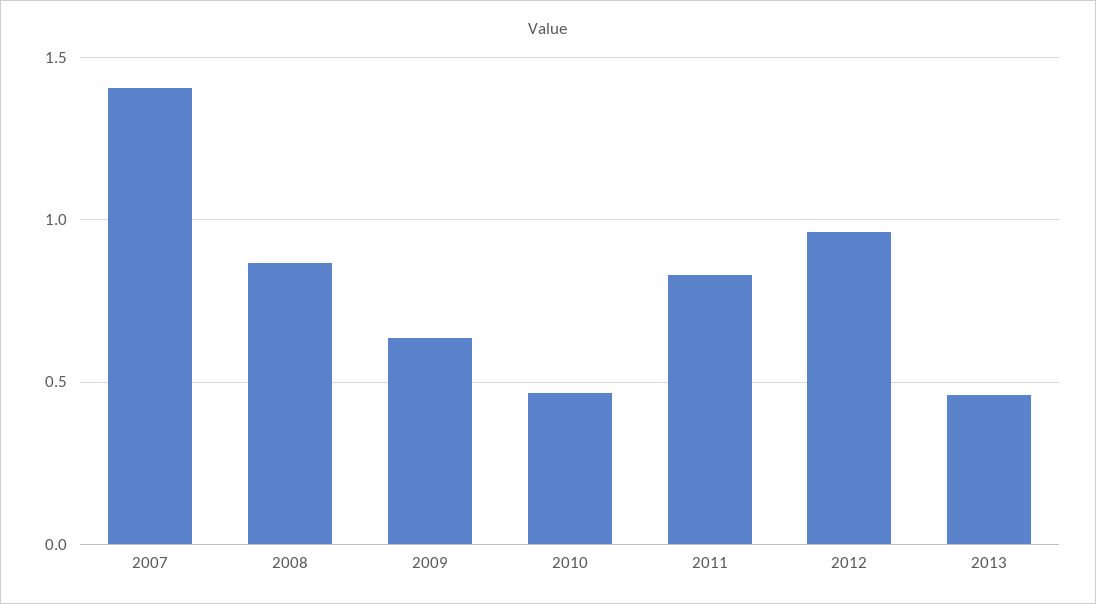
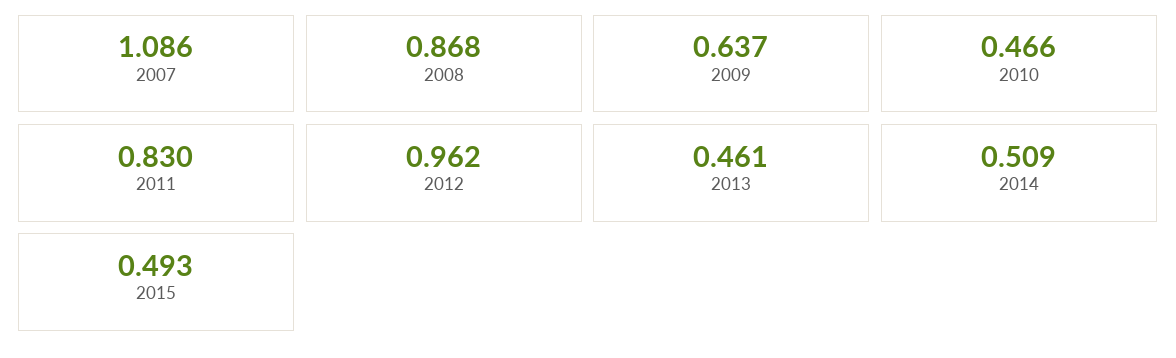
2007: 1.4 -> 1.086
2014: none -> 0.509
2015: none -> 0.493

